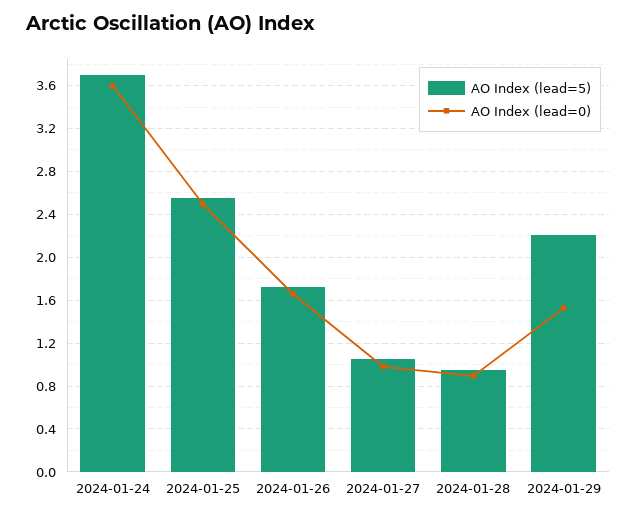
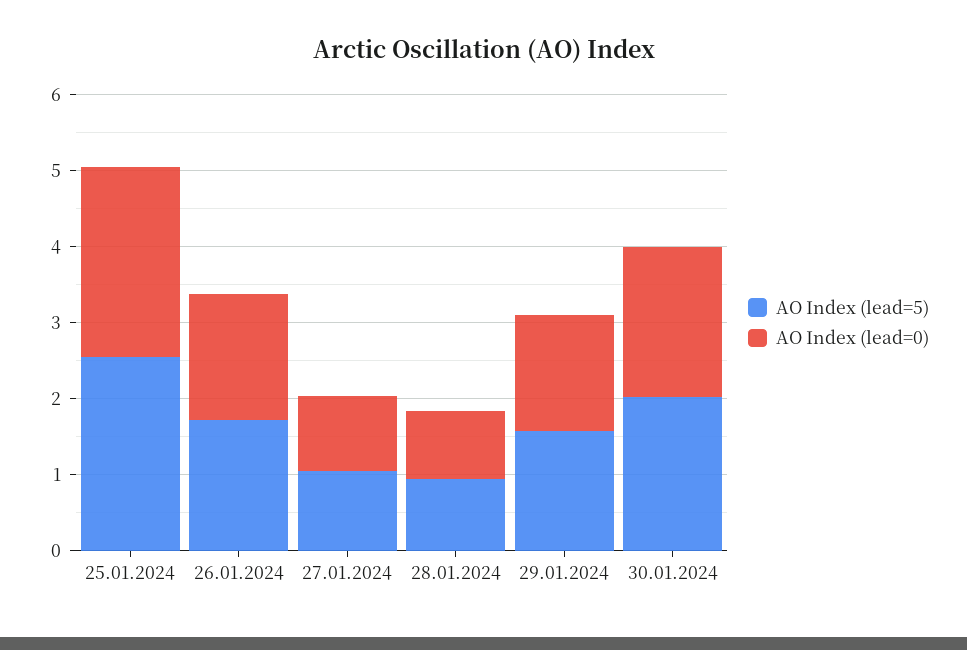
AO Index (lead=5), 2024-01-24: 3.7 -> none
AO Index (lead=0), 2024-01-24: 3.6 -> none
AO Index (lead=5), 2024-01-29: 2.2 -> 1.6
AO Index (lead=5), 30.01.2024: none -> 2
AO Index (lead=0), 30.01.2024: none -> 2

